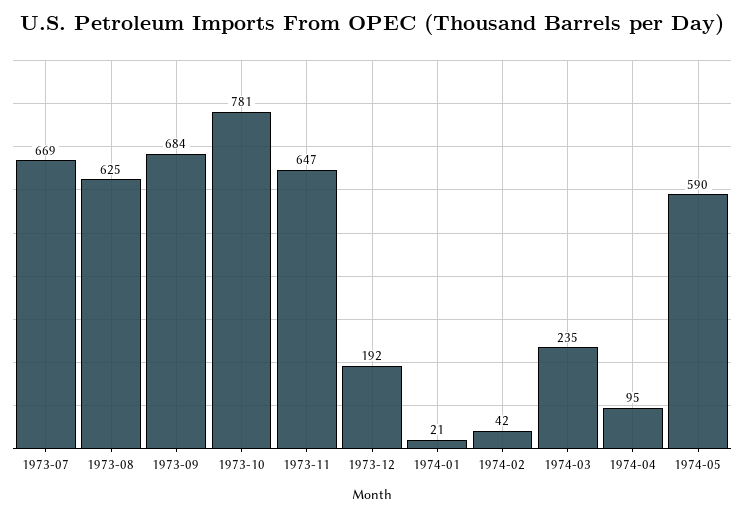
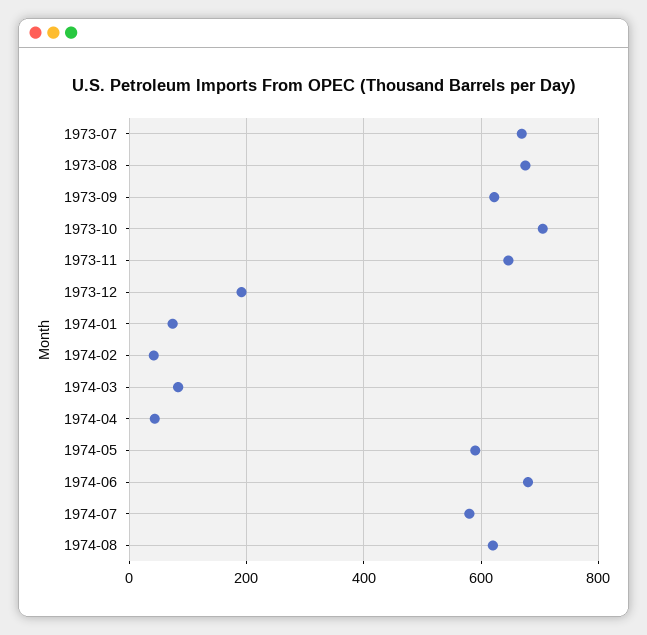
1973-08: 625 -> 680
1973-09: 684 -> 620
1973-10: 781 -> 700
1974-01: 21 -> 80
1974-03: 235 -> 80
1974-04: 95 -> 40
1974-06: none -> 680
1974-07: none -> 580
1974-08: none -> 620

